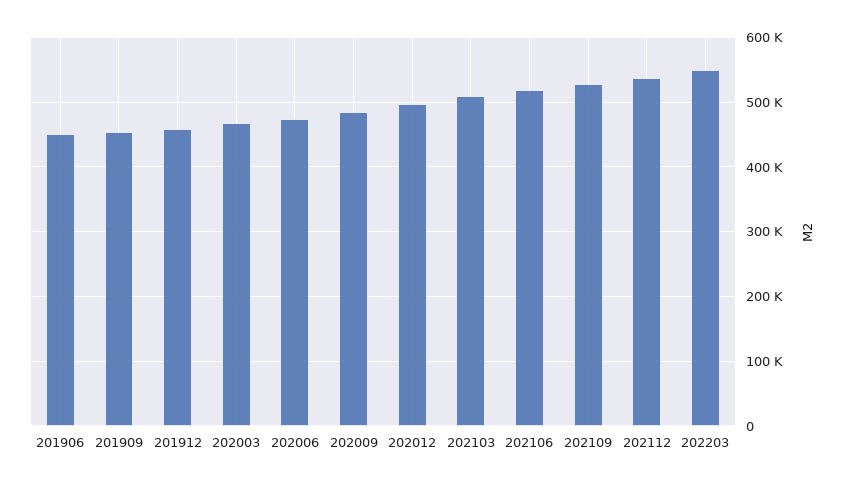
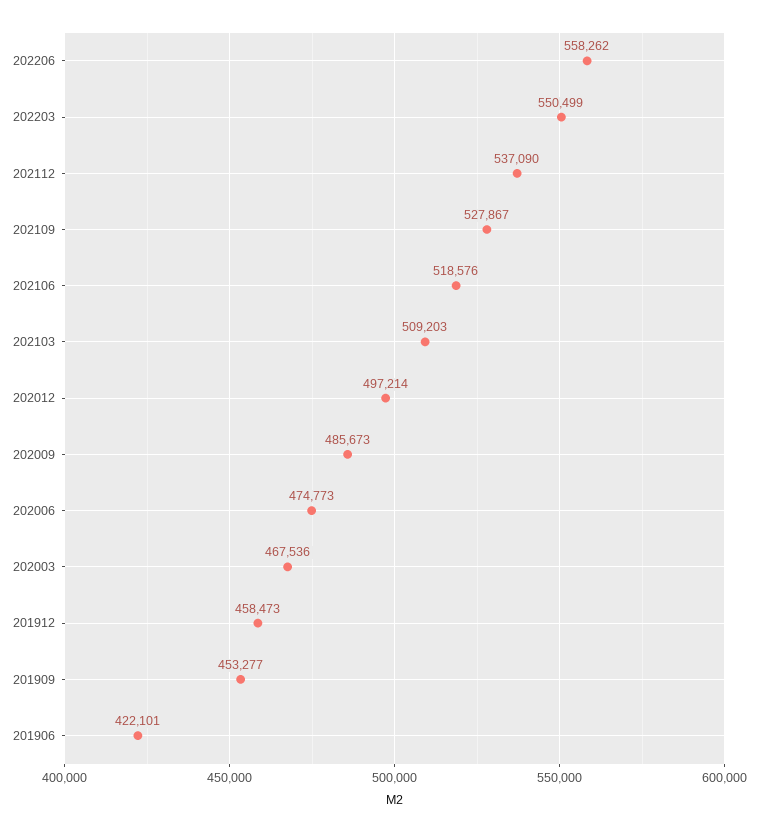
201906: 450000 -> 422101
202206: none -> 558262

